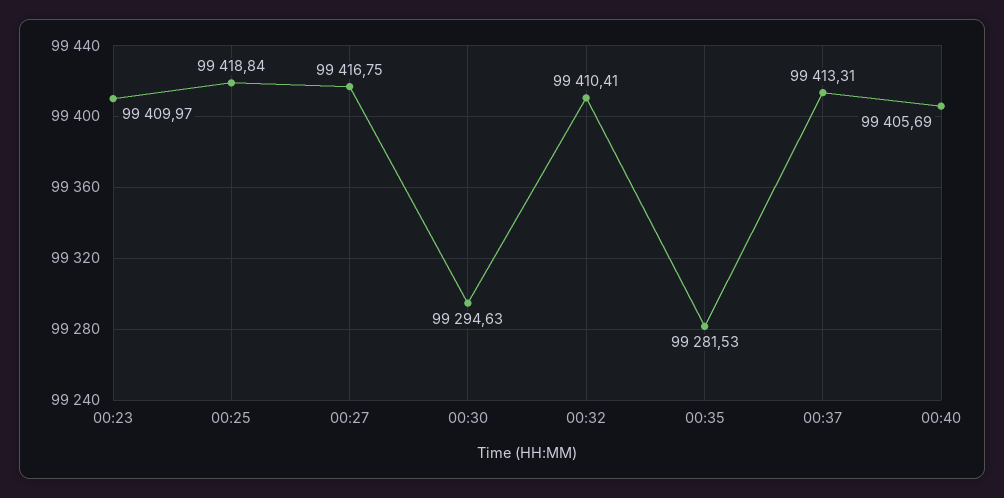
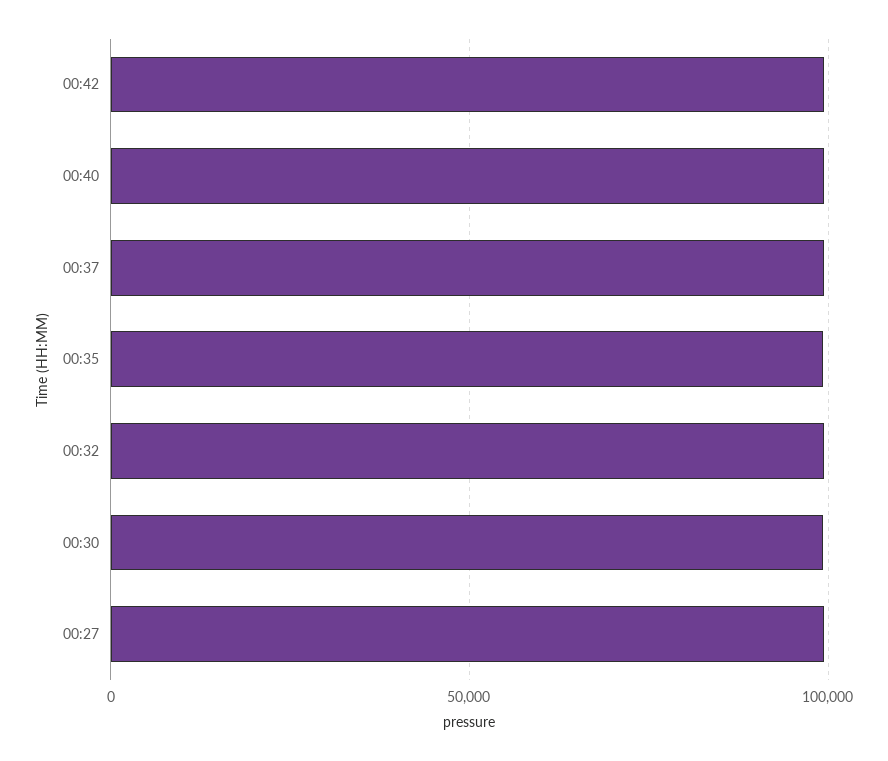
00:23: 99409.97 -> none
00:25: 99418.84 -> none
00:42: none -> 100000

